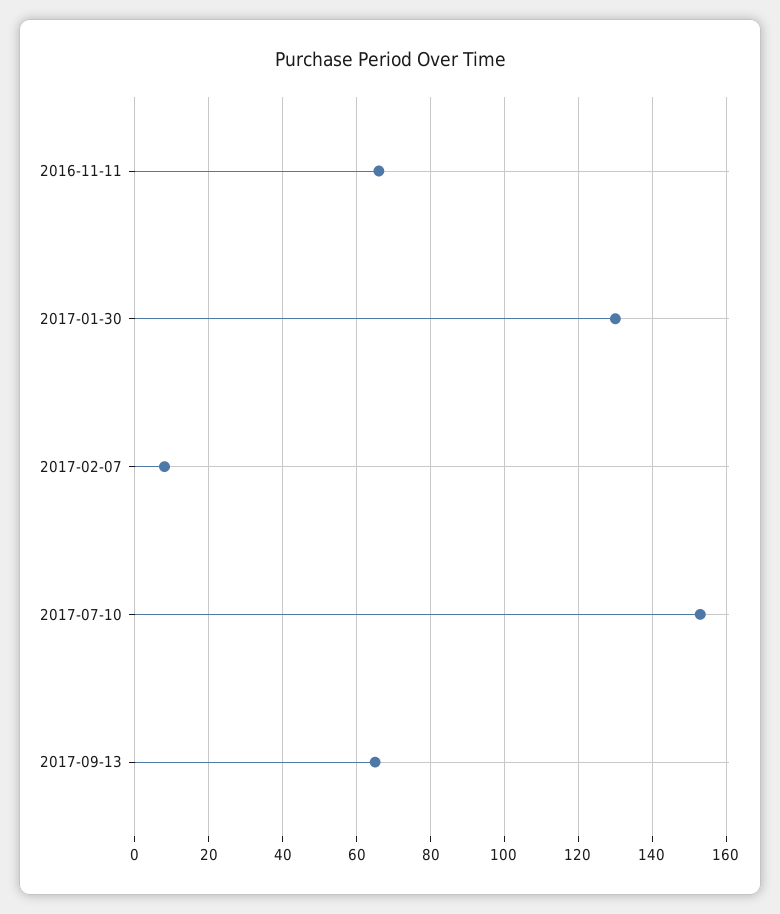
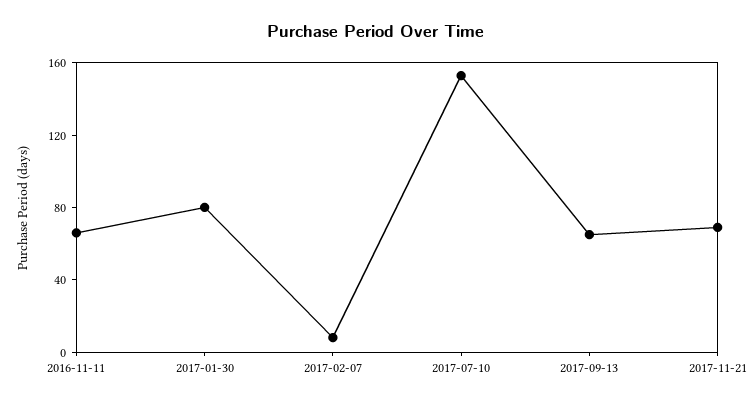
2017-01-30: 130 -> 80
2017-11-21: none -> 70

